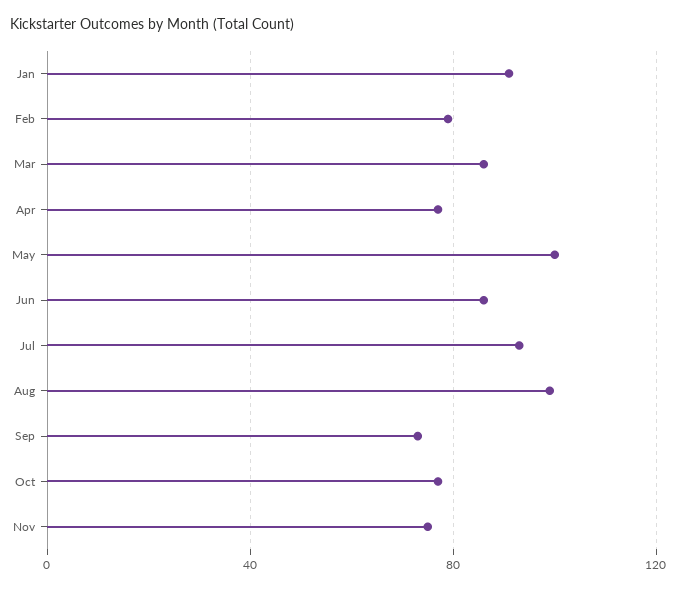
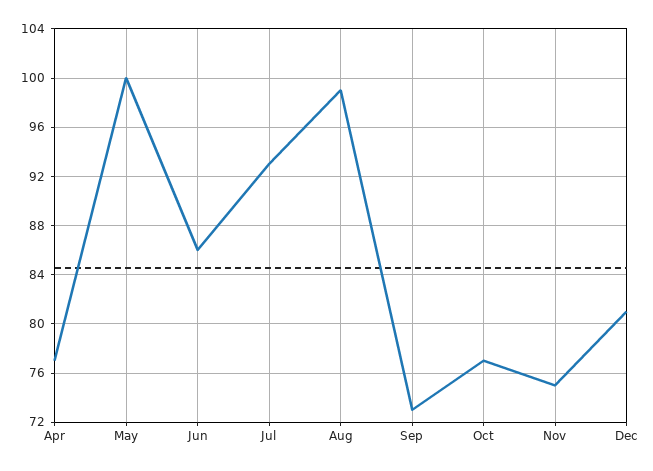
Jan: 90 -> none
Feb: 80 -> none
Mar: 85 -> none
Dec: none -> 81

